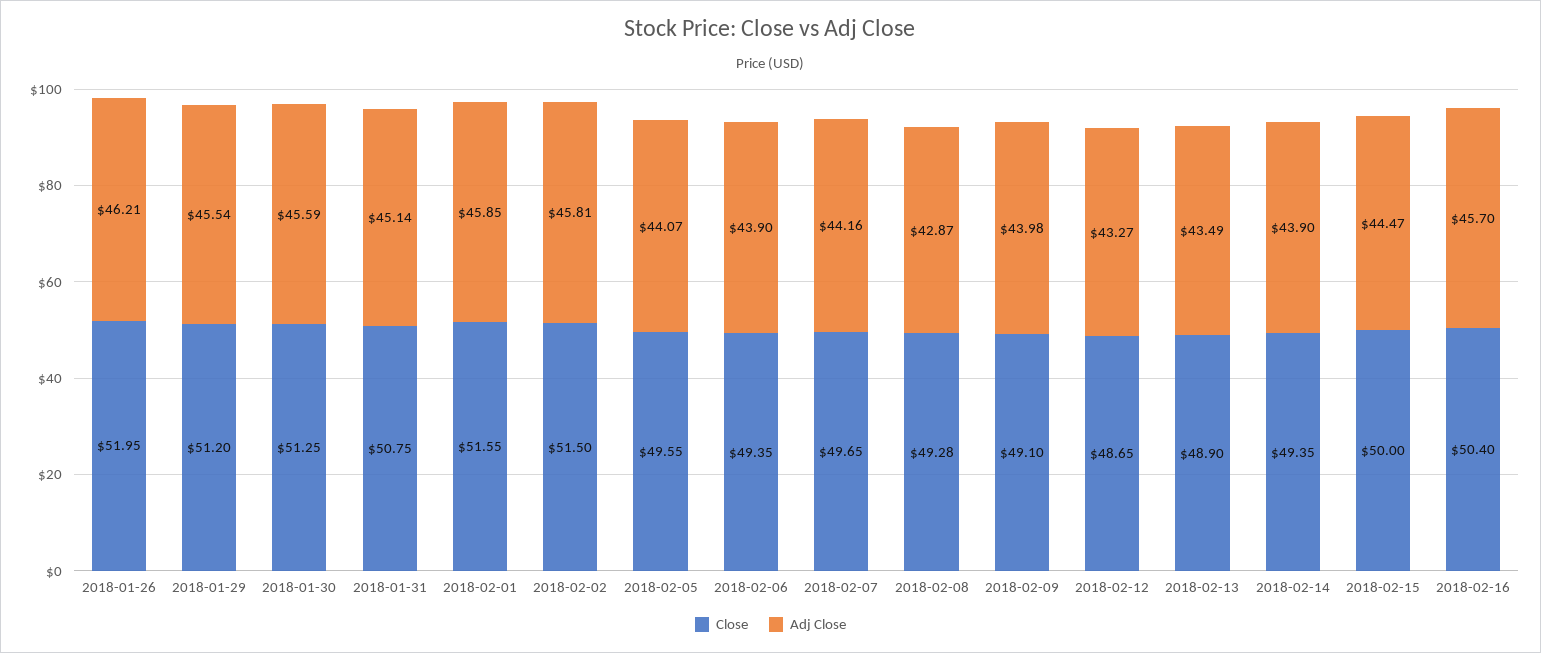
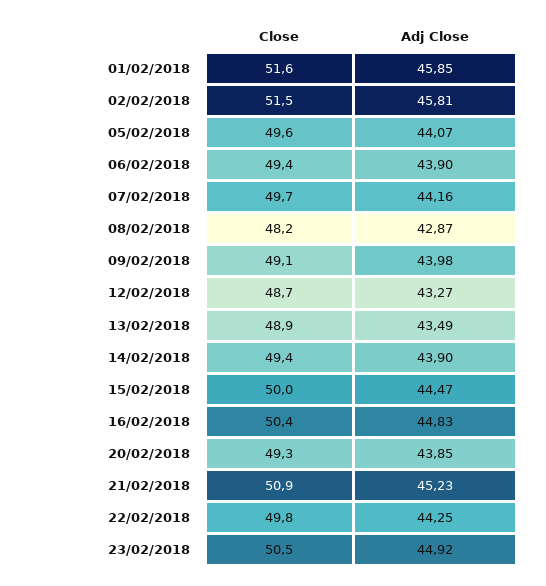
Close, 2018-01-26: 51.95 -> none
Adj Close, 2018-01-26: 46.21 -> none
Close, 2018-01-29: 51.2 -> none
Adj Close, 2018-01-29: 45.54 -> none
Close, 2018-01-30: 51.25 -> none
Adj Close, 2018-01-30: 45.59 -> none
Close, 2018-01-31: 50.75 -> none
Adj Close, 2018-01-31: 45.14 -> none
Close, 2018-02-08: 49.28 -> 48.2
Adj Close, 2018-02-16: 45.7 -> 44.83
Close, 20/02/2018: none -> 49.3
Adj Close, 20/02/2018: none -> 43.85
Close, 21/02/2018: none -> 50.9
Adj Close, 21/02/2018: none -> 45.23
Close, 22/02/2018: none -> 49.8
Adj Close, 22/02/2018: none -> 44.25
Close, 23/02/2018: none -> 50.5
Adj Close, 23/02/2018: none -> 44.92

